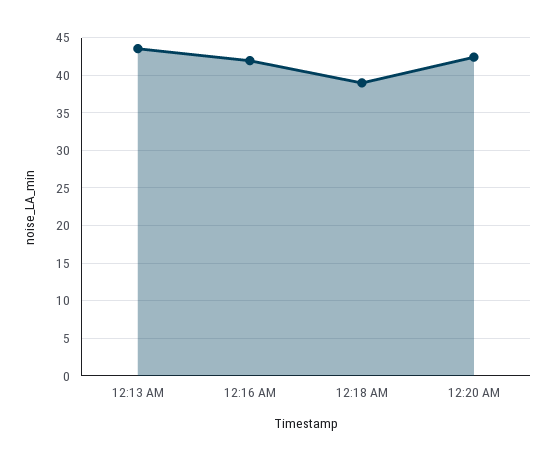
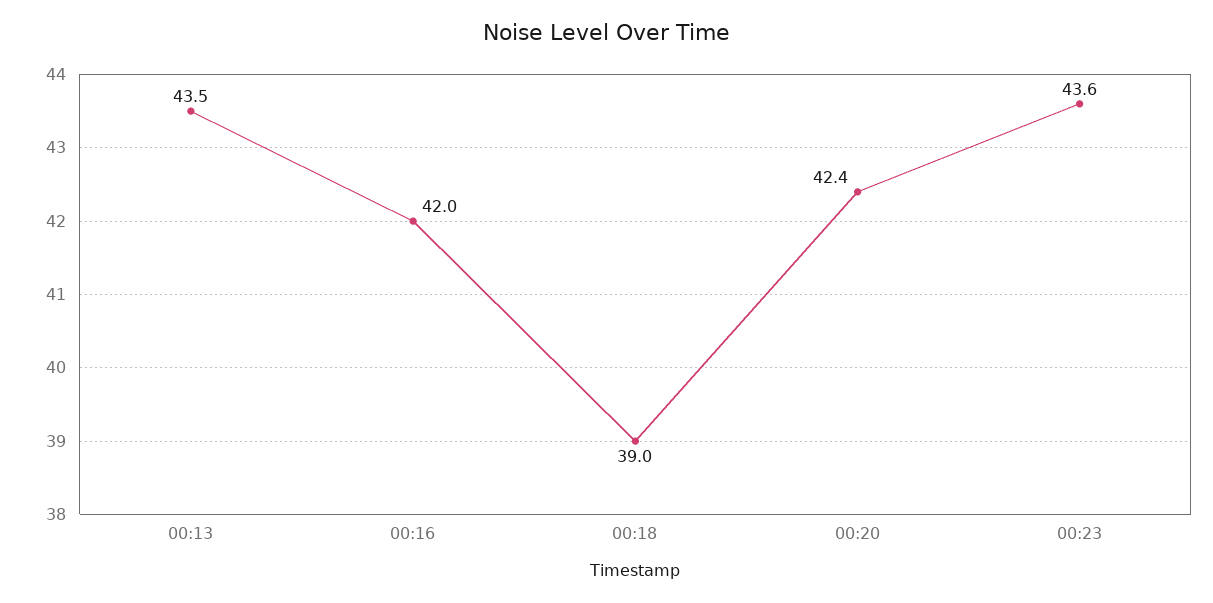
00:23: none -> 43.6

